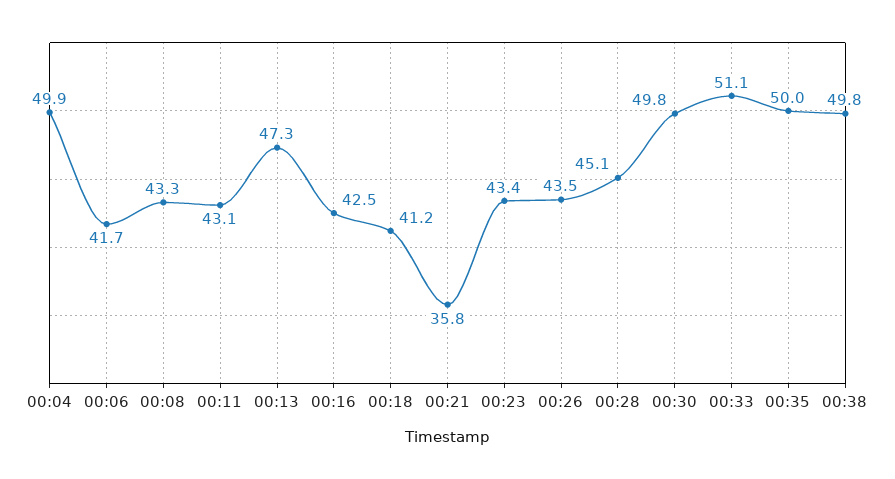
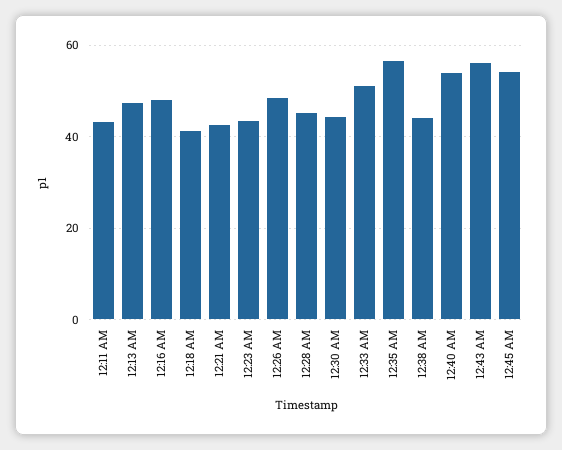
00:04: 49.9 -> none
00:06: 41.7 -> none
00:08: 43.3 -> none
00:16: 42.5 -> 48
00:21: 35.8 -> 42
00:26: 43.5 -> 48
00:30: 49.8 -> 44
00:35: 50 -> 56
00:38: 49.8 -> 44
12:40 AM: none -> 54
12:43 AM: none -> 56
12:45 AM: none -> 54

